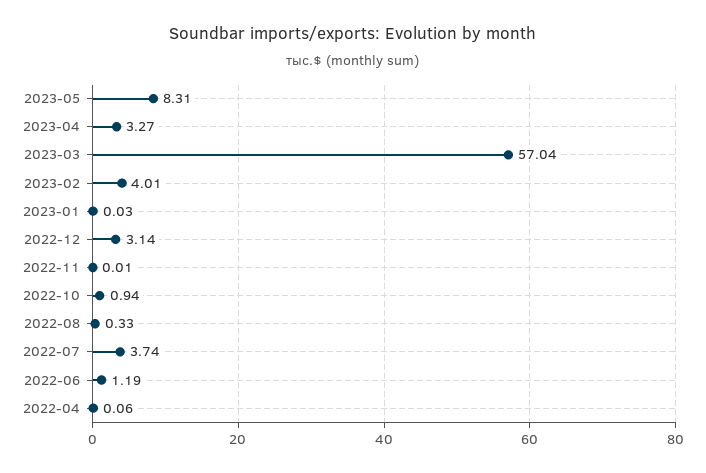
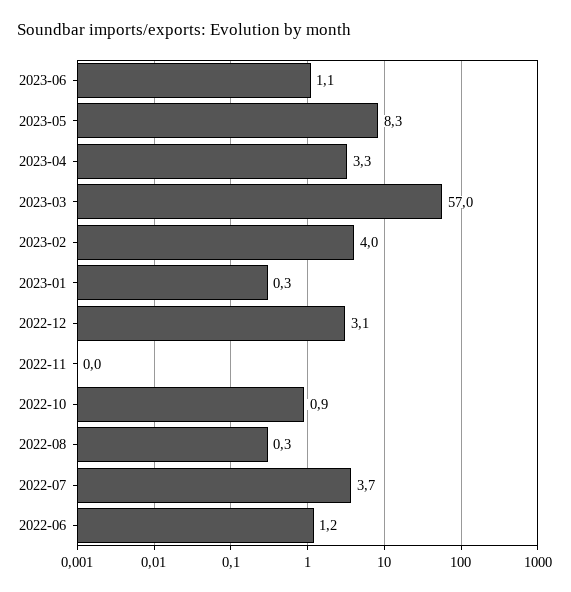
2023-01: 0.03 -> 0.3
2022-04: 0.06 -> none
2023-06: none -> 1.1

